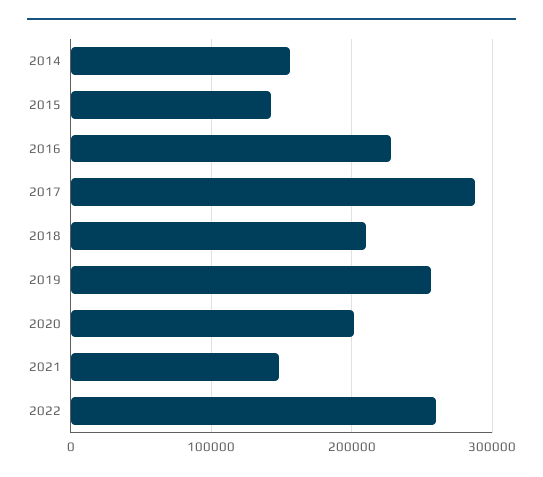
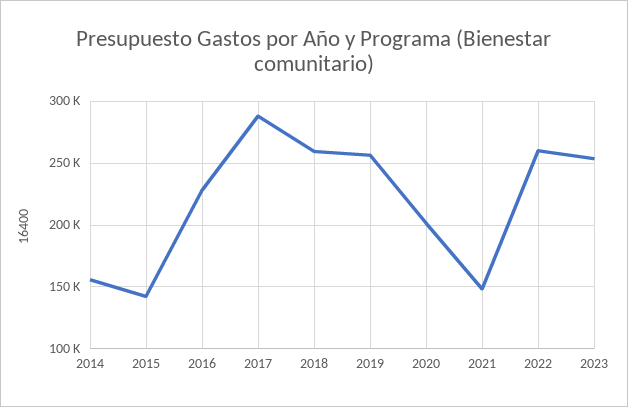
2018: 210000 -> 260000
2023: none -> 255000

